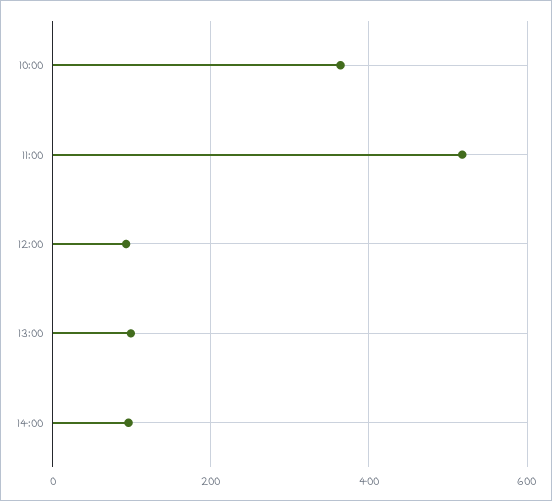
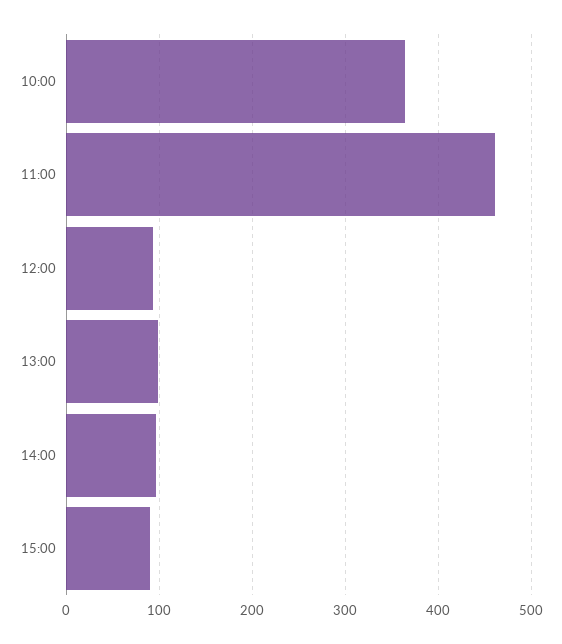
11:00: 520 -> 460
15:00: none -> 90

